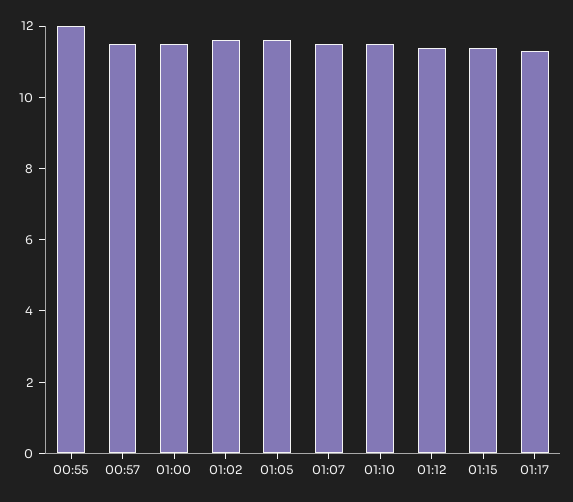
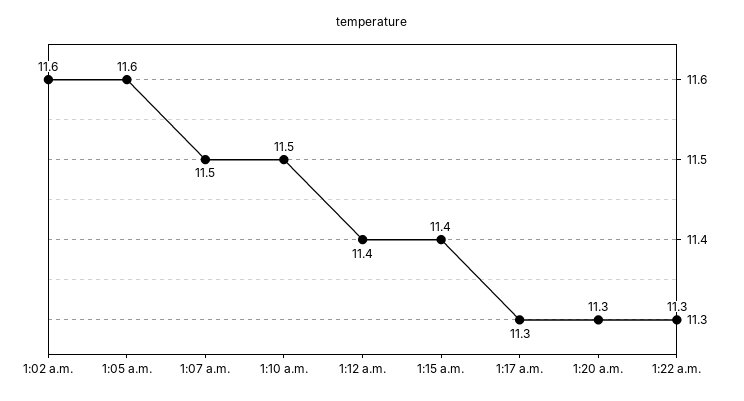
00:55: 12 -> none
00:57: 11.5 -> none
01:00: 11.5 -> none
1:20 a.m.: none -> 11.3
1:22 a.m.: none -> 11.3

